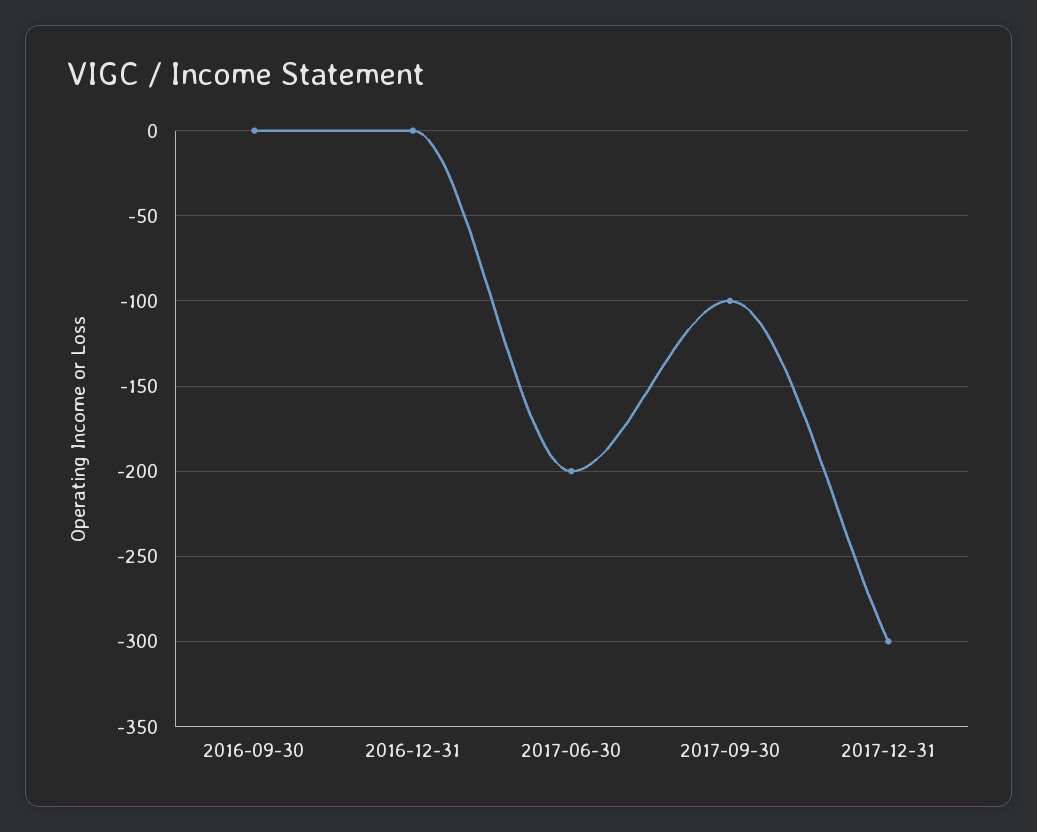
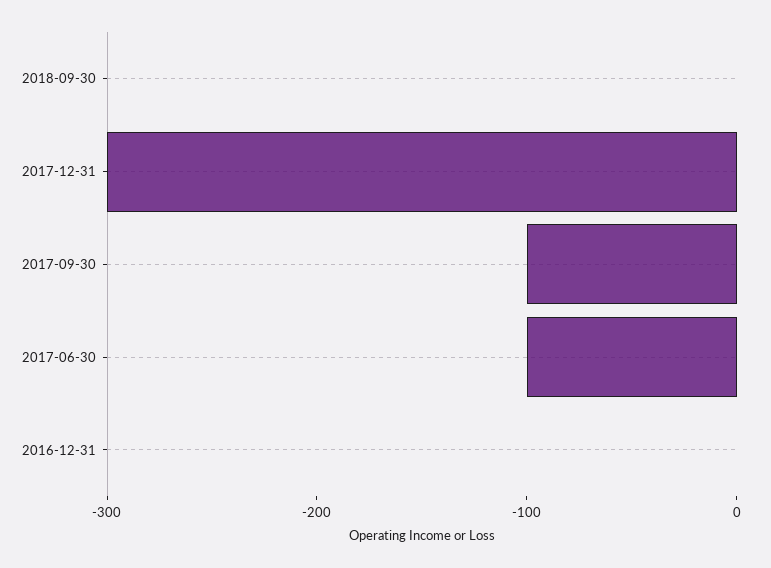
2016-09-30: 0 -> none
2017-06-30: -200 -> -100
2018-09-30: none -> 0

